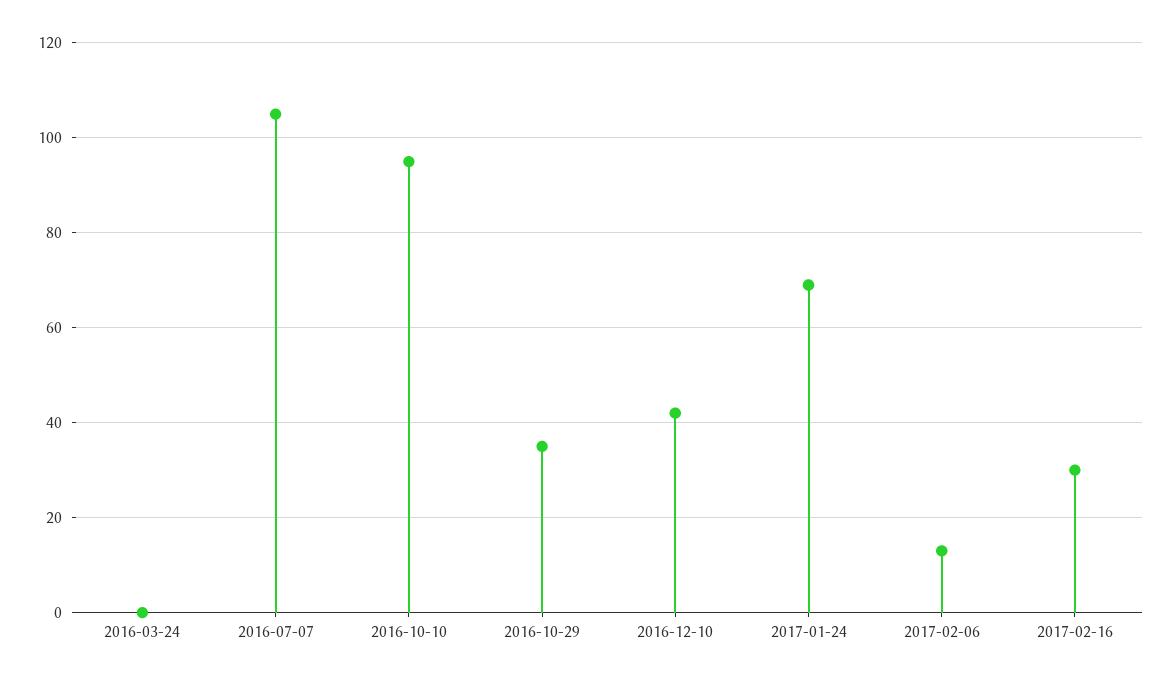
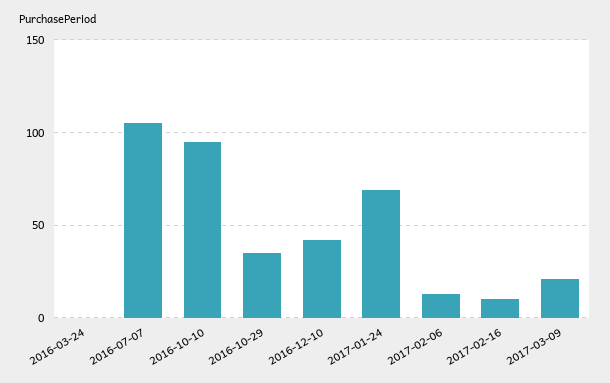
2017-02-16: 30 -> 10
2017-03-09: none -> 20

